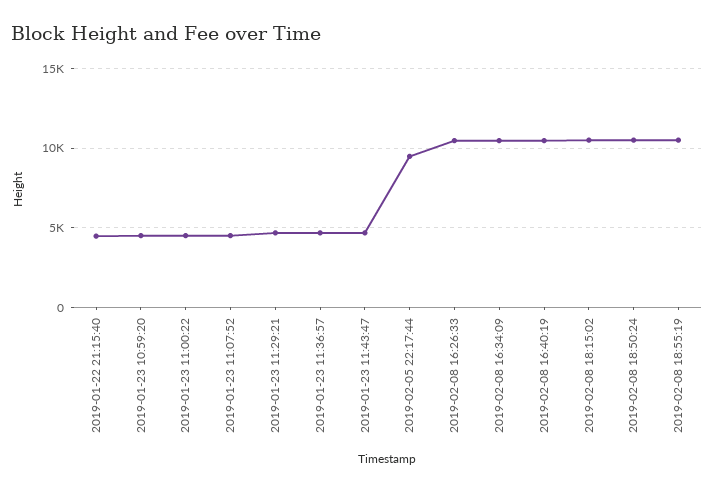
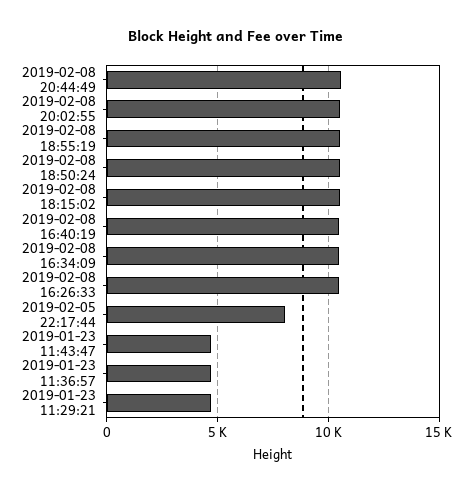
2019-01-22 21:15:40: 4500 -> none
2019-01-23 10:59:20: 4500 -> none
2019-01-23 11:00:22: 4500 -> none
2019-01-23 11:07:52: 4500 -> none
2019-02-05 22:17:44: 9500 -> 8000
2019-02-08 20:44:49: none -> 10500
2019-02-08 20:02:55: none -> 10500

